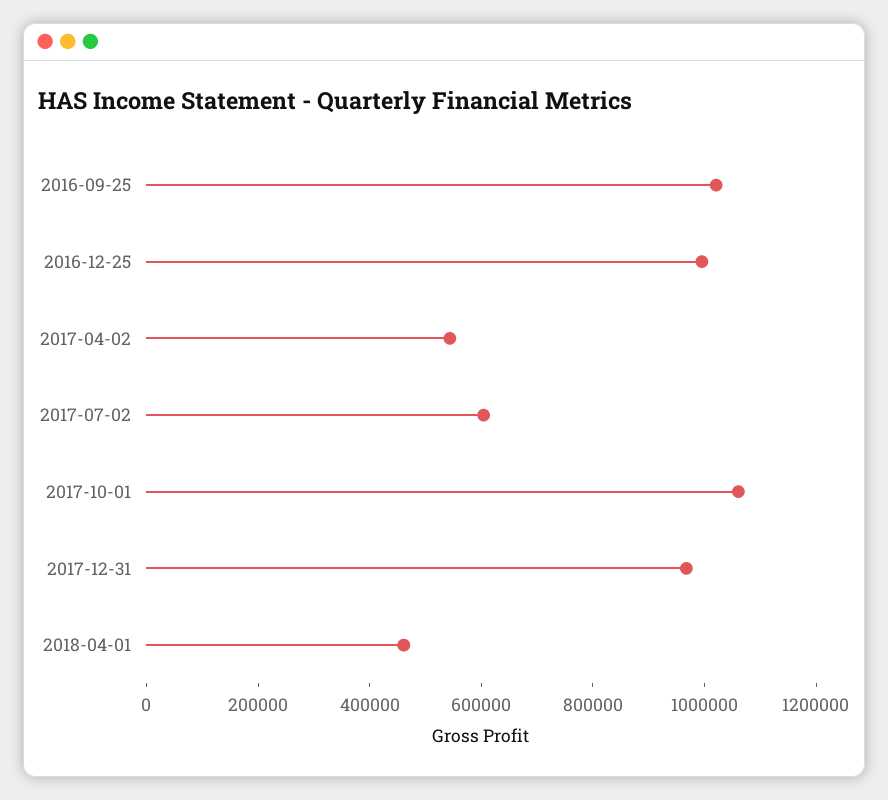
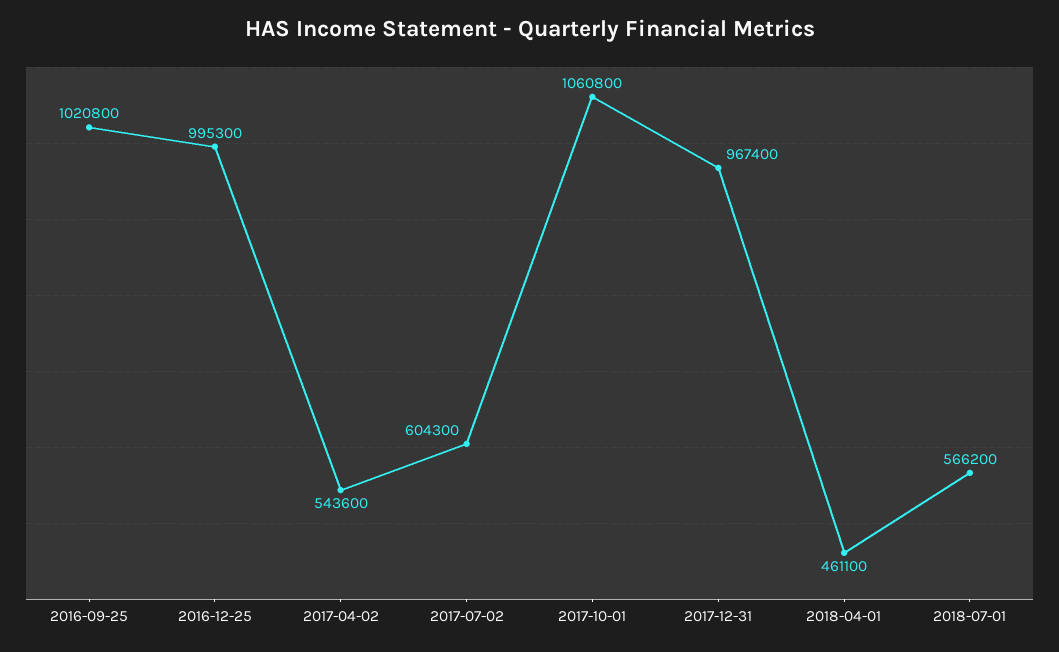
2018-07-01: none -> 566200

